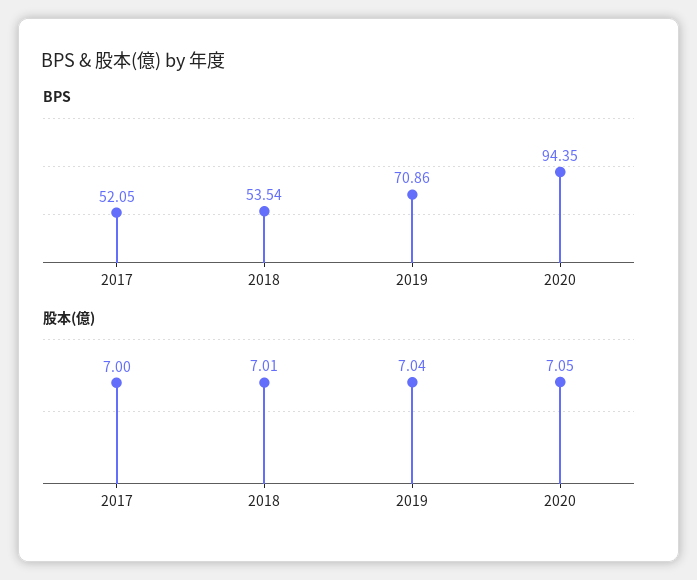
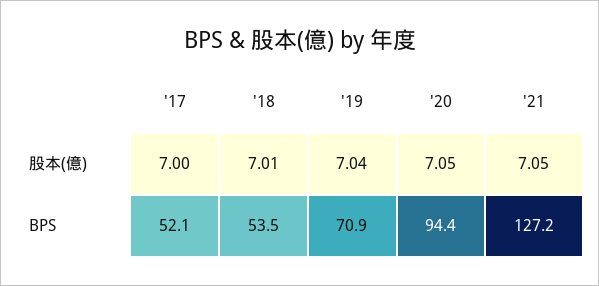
股本(億), '21: none -> 7.05
BPS, '21: none -> 127.2

